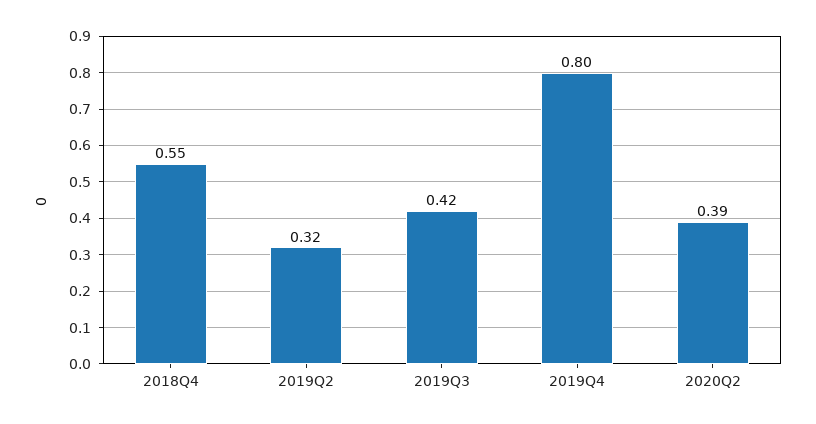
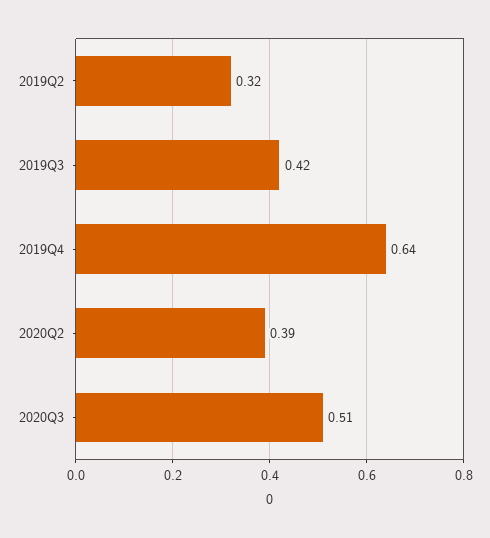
2018Q4: 0.55 -> none
2019Q4: 0.8 -> 0.64
2020Q3: none -> 0.51

